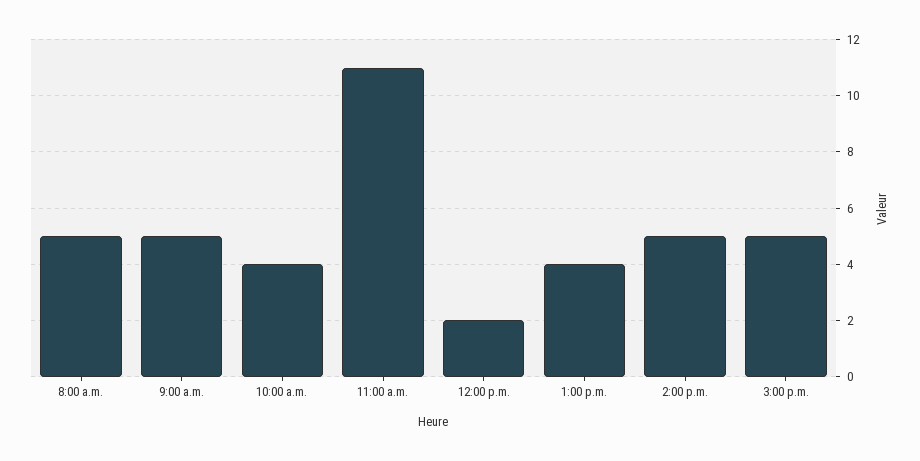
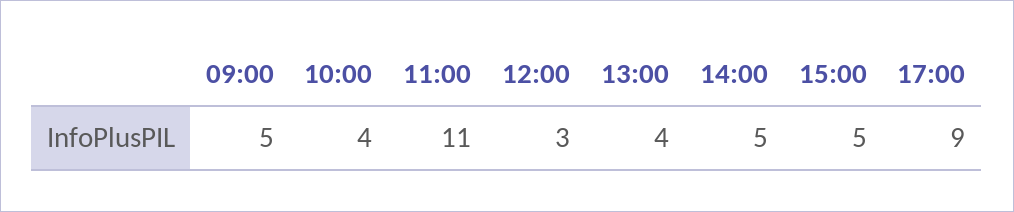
8:00 a.m.: 5 -> none
12:00 p.m.: 2 -> 3
17:00: none -> 9

